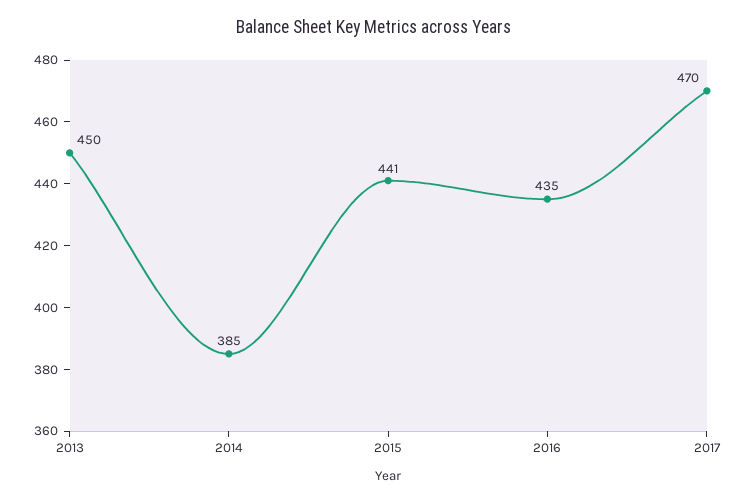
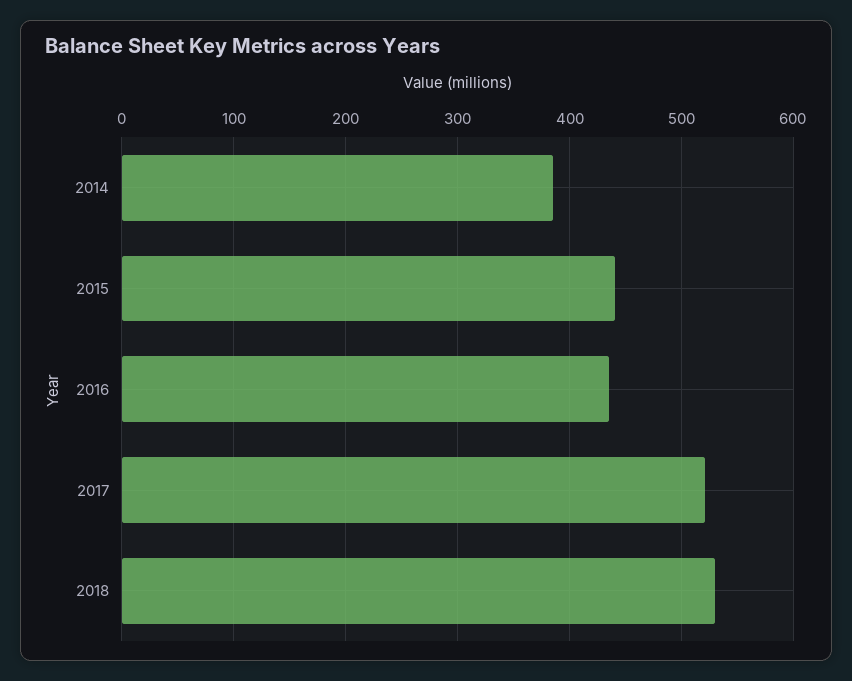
2013: 450 -> none
2017: 470 -> 520
2018: none -> 530

